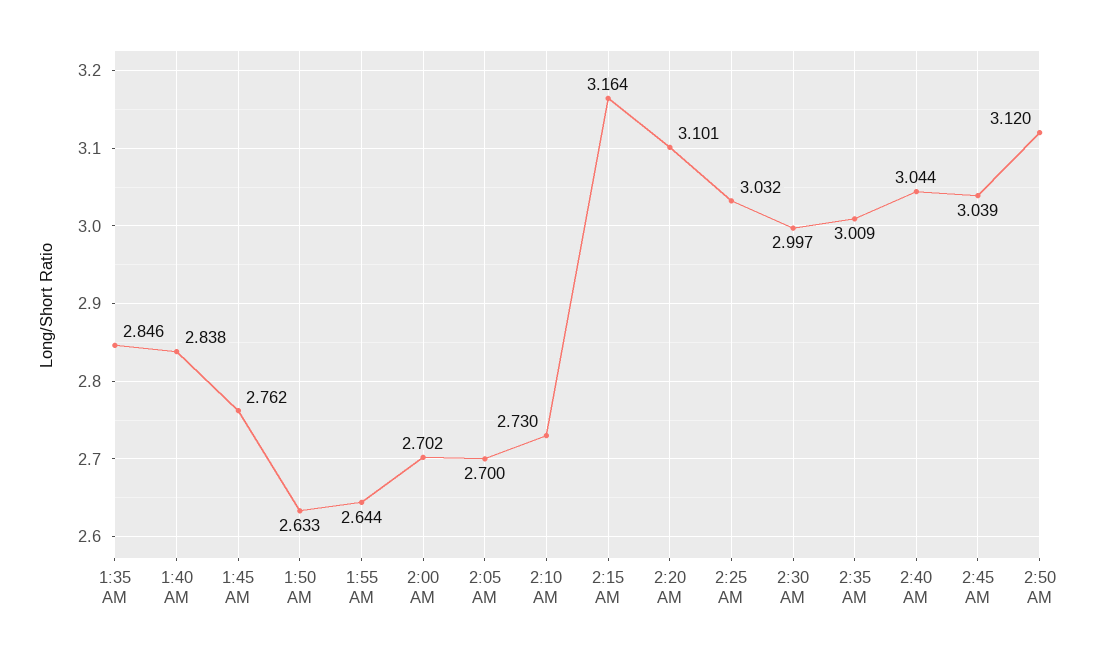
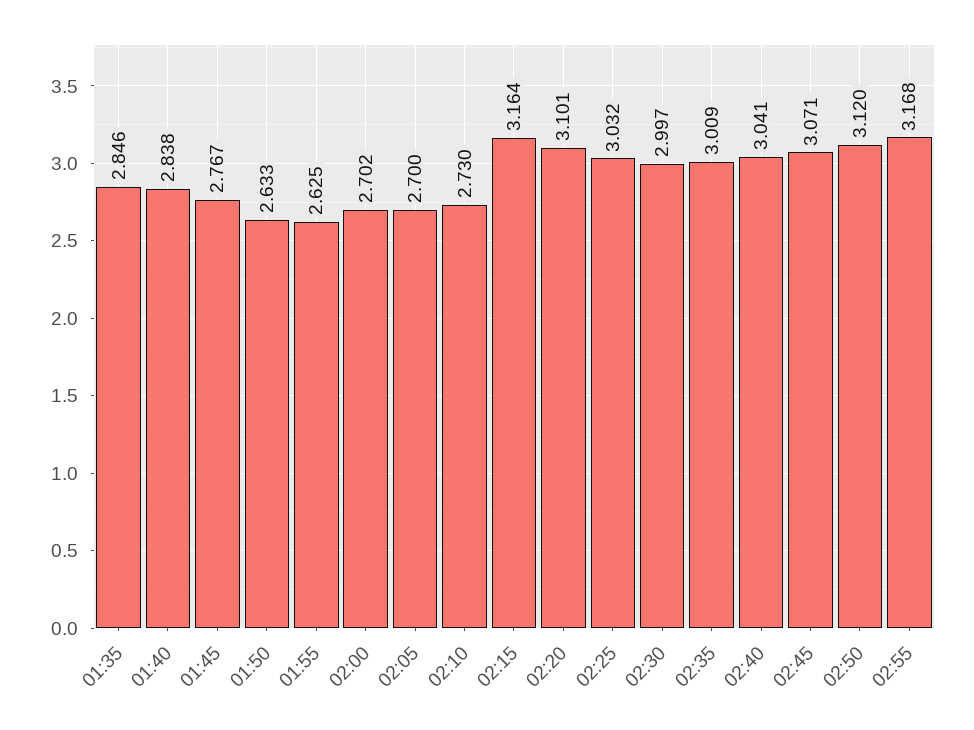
1:45 AM: 2.762 -> 2.767
1:55 AM: 2.644 -> 2.625
2:40 AM: 3.044 -> 3.041
2:45 AM: 3.039 -> 3.071
02:55: none -> 3.168

